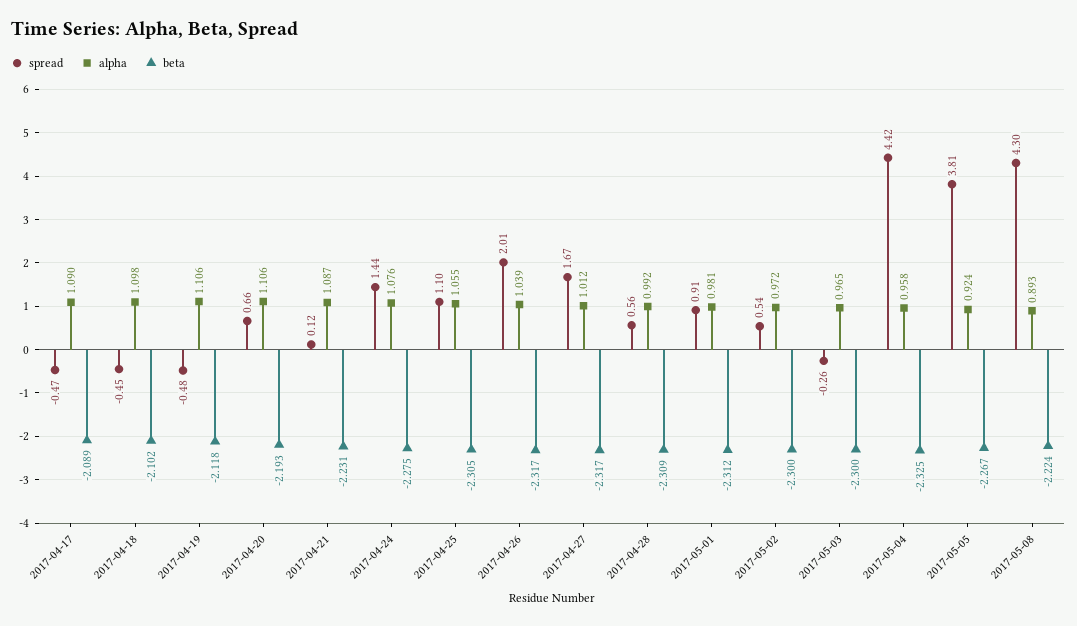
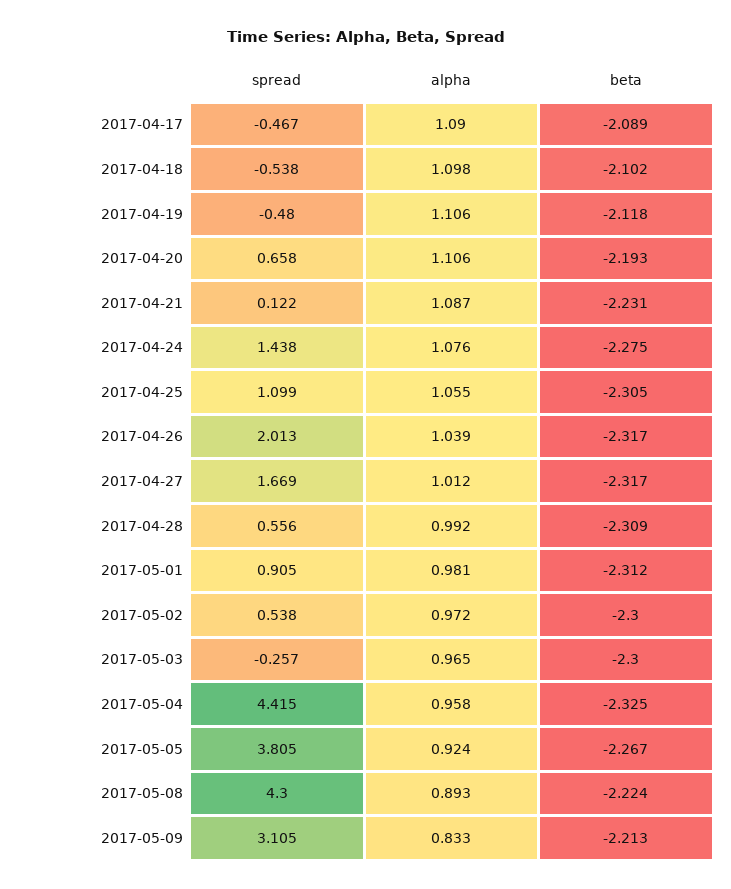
spread, 2017-04-18: -0.45 -> -0.538
spread, 2017-05-09: none -> 3.105
alpha, 2017-05-09: none -> 0.833
beta, 2017-05-09: none -> -2.213

